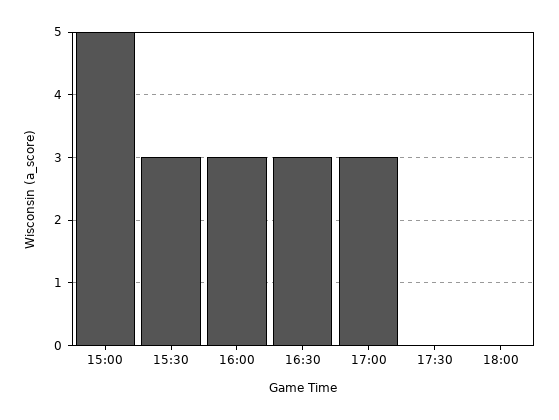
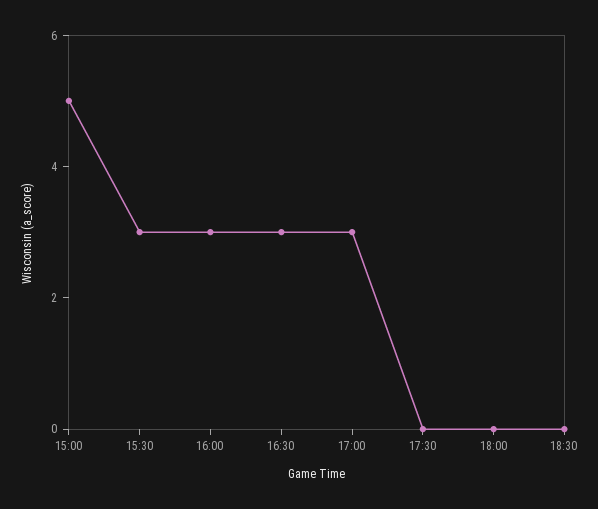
18:30: none -> 0

